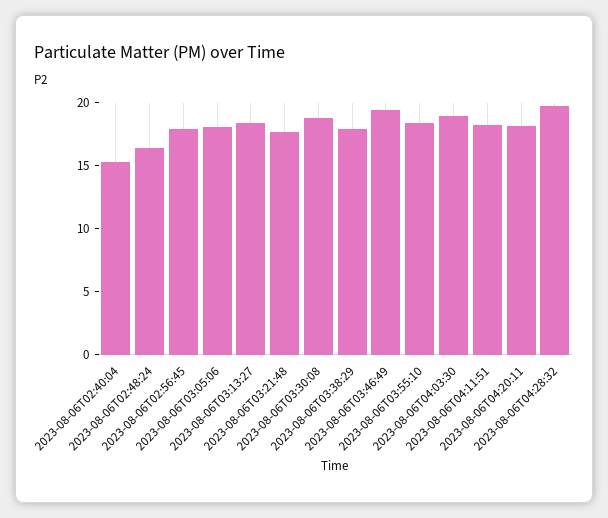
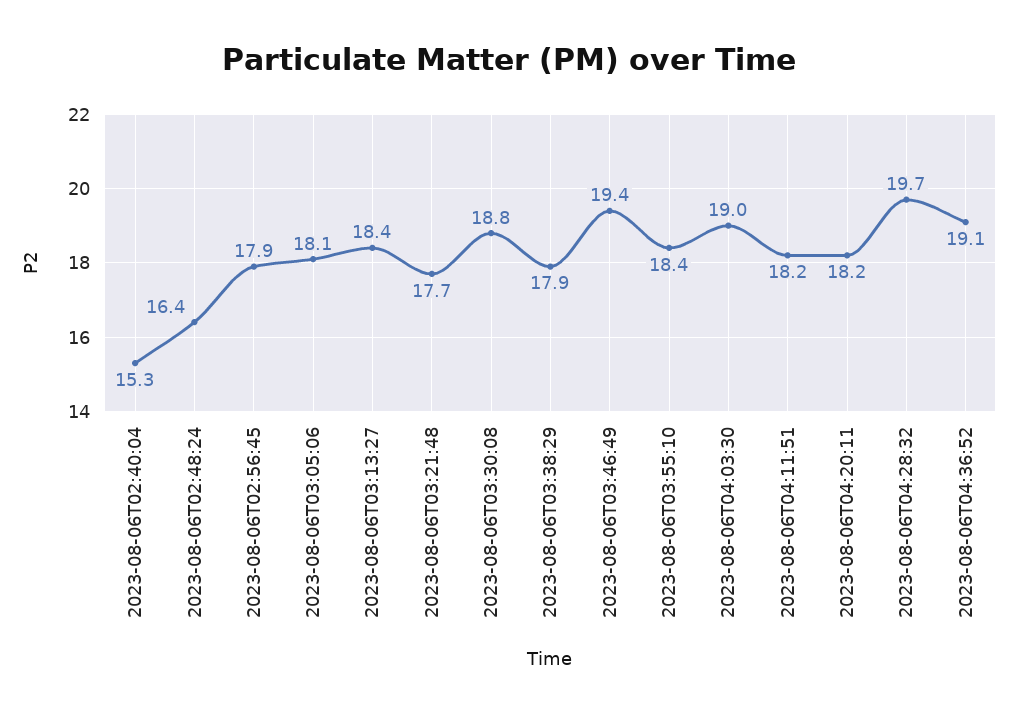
2023-08-06T04:36:52: none -> 19.1

